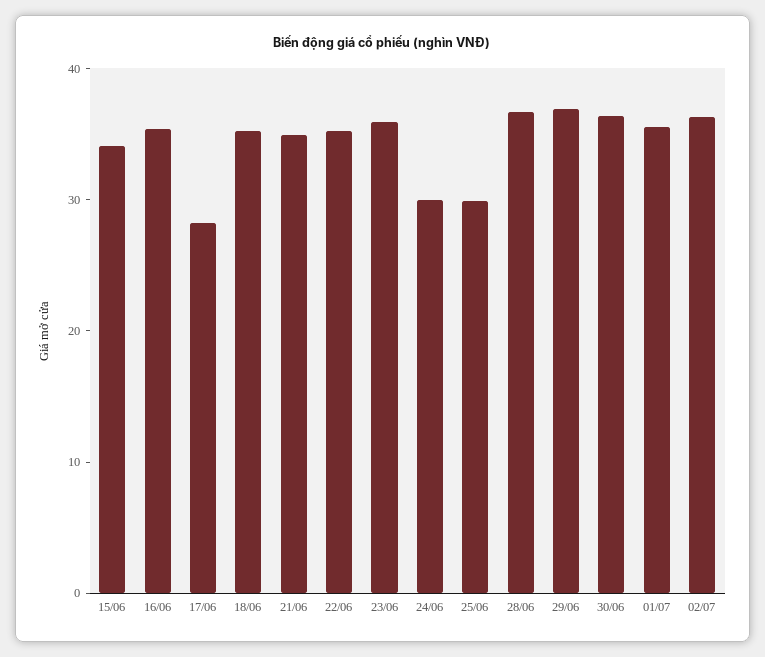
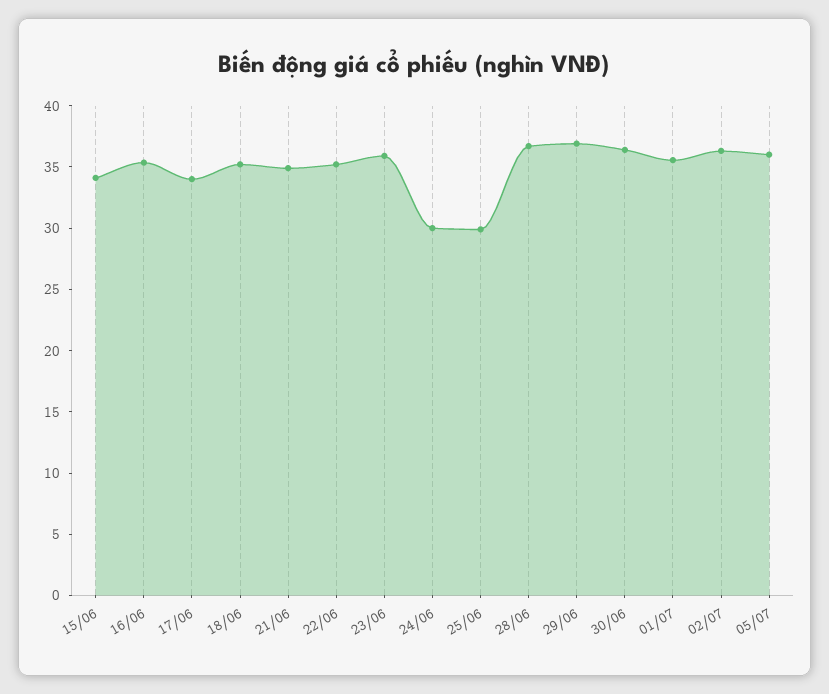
17/06: 28 -> 34
05/07: none -> 36

